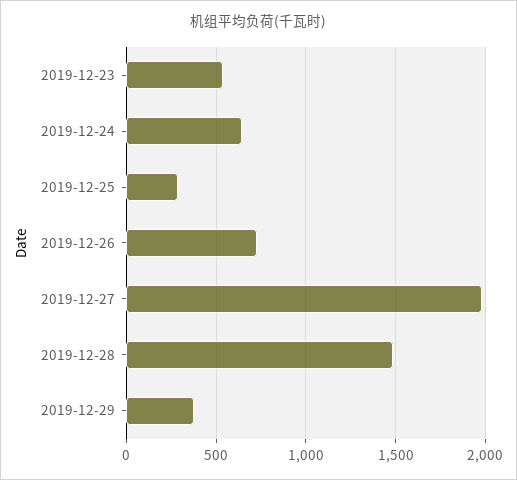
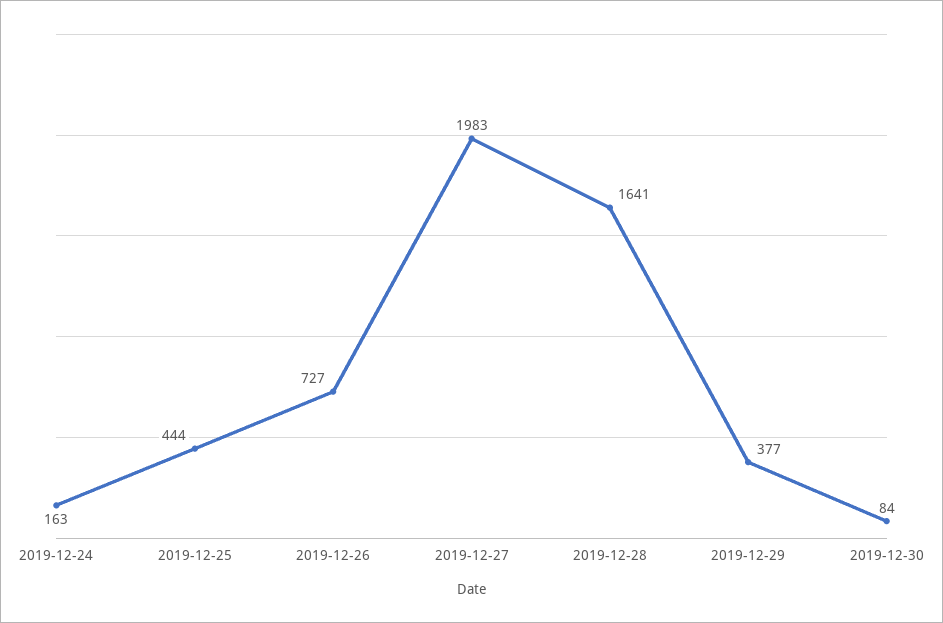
2019-12-23: 550 -> none
2019-12-24: 650 -> 163
2019-12-25: 300 -> 444
2019-12-28: 1500 -> 1641
2019-12-30: none -> 84

